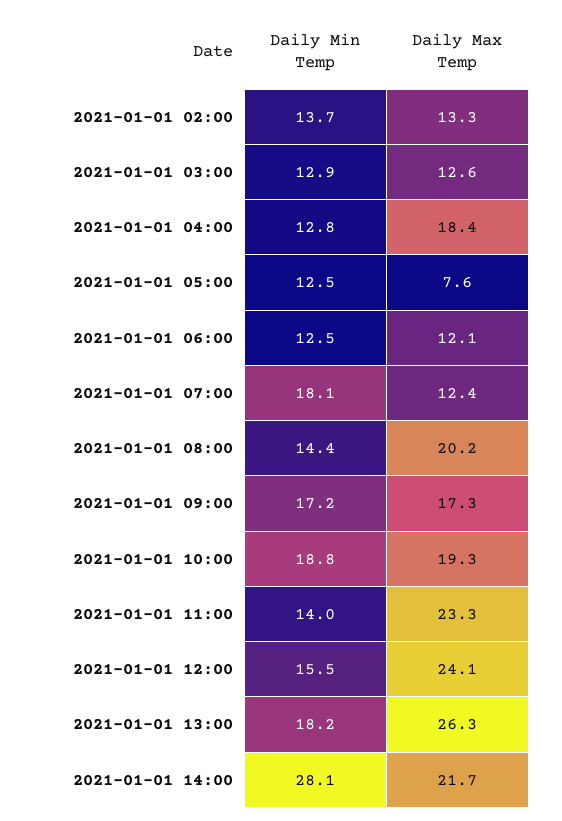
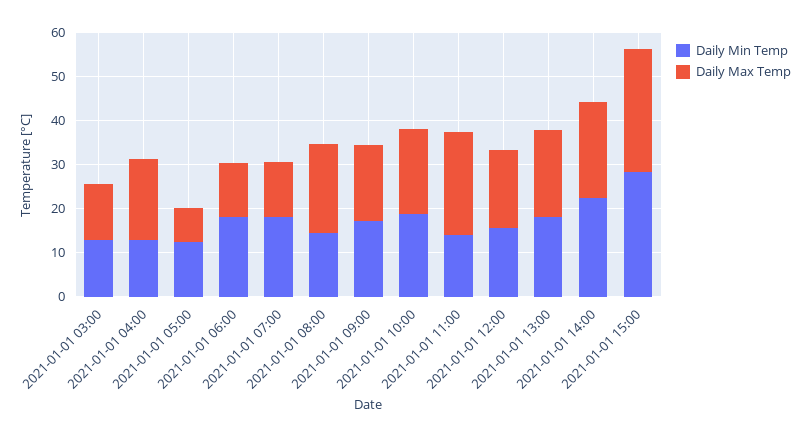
Daily Min Temp, 2021-01-01 02:00: 13.7 -> none
Daily Max Temp, 2021-01-01 02:00: 13.3 -> none
Daily Min Temp, 2021-01-01 06:00: 12.5 -> 18
Daily Max Temp, 2021-01-01 12:00: 24.1 -> 18
Daily Max Temp, 2021-01-01 13:00: 26.3 -> 20
Daily Min Temp, 2021-01-01 14:00: 28.1 -> 22
Daily Min Temp, 2021-01-01 15:00: none -> 28
Daily Max Temp, 2021-01-01 15:00: none -> 28

